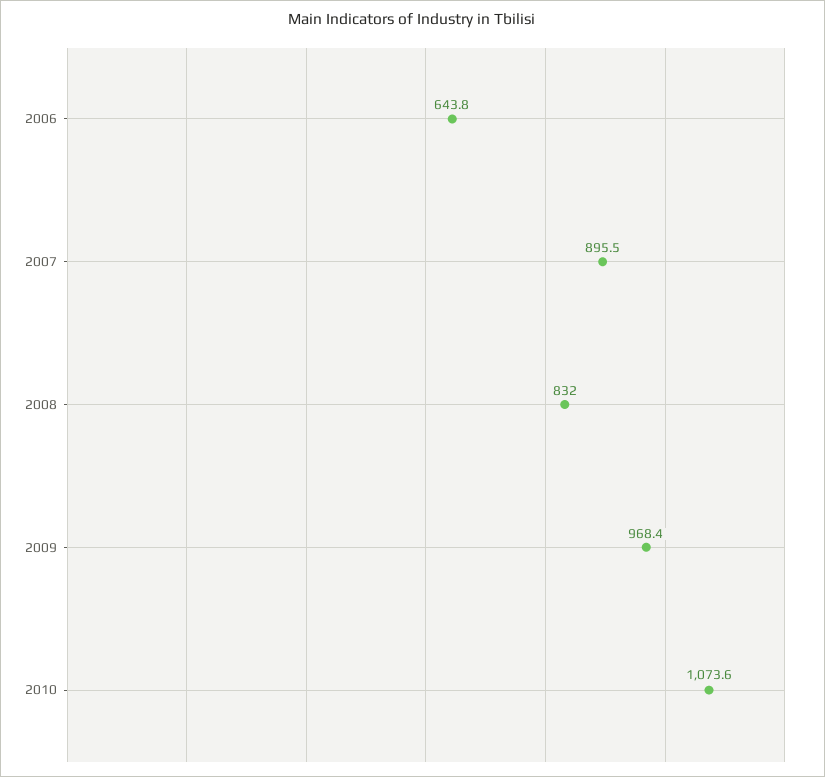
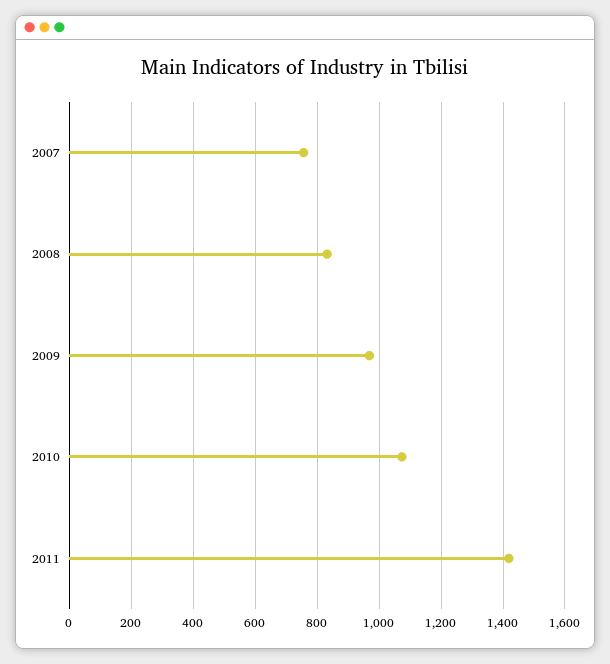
2006: 643.8 -> none
2007: 895.5 -> 760
2011: none -> 1420

